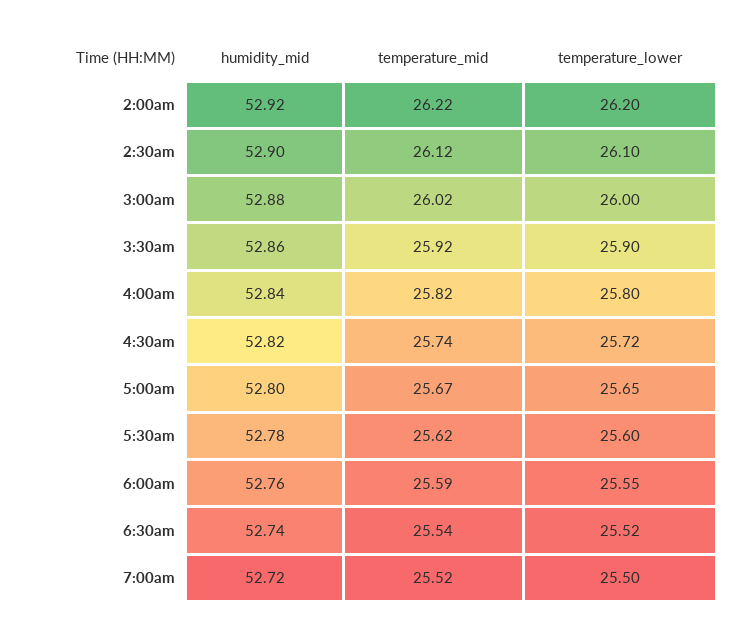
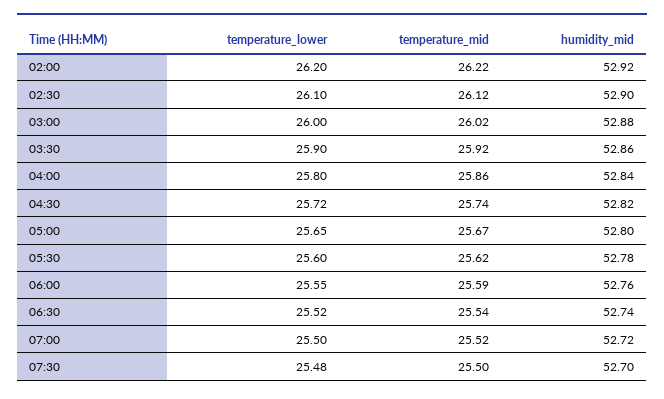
temperature_mid, 4:00am: 25.82 -> 25.86
temperature_lower, 07:30: none -> 25.48
temperature_mid, 07:30: none -> 25.5
humidity_mid, 07:30: none -> 52.7

